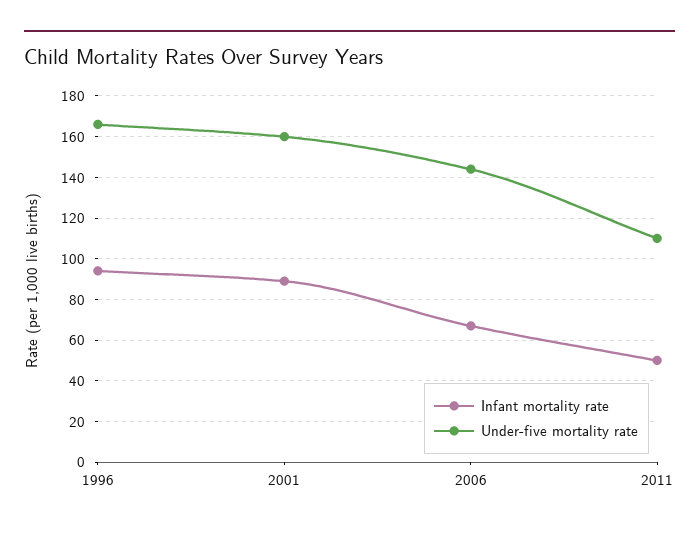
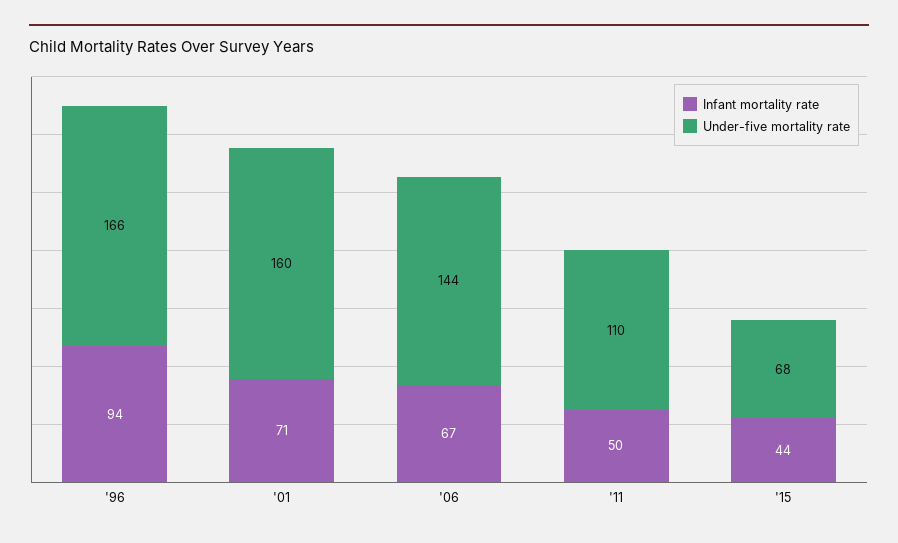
Infant mortality rate, 2001: 90 -> 71
Infant mortality rate, '15: none -> 44
Under-five mortality rate, '15: none -> 68

